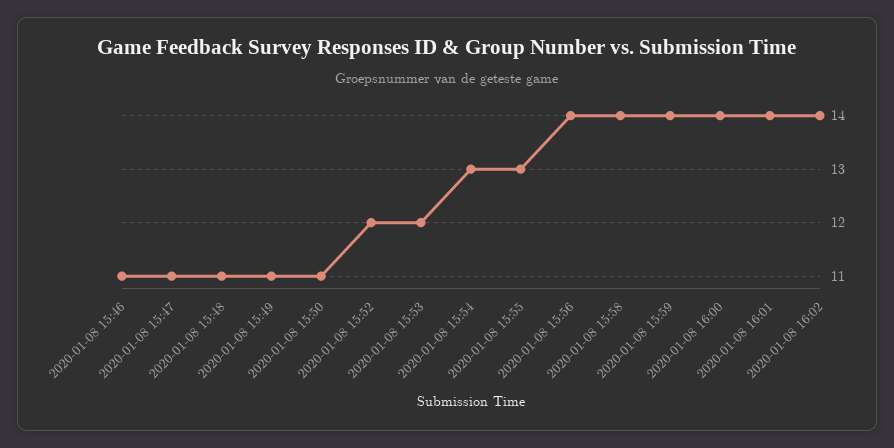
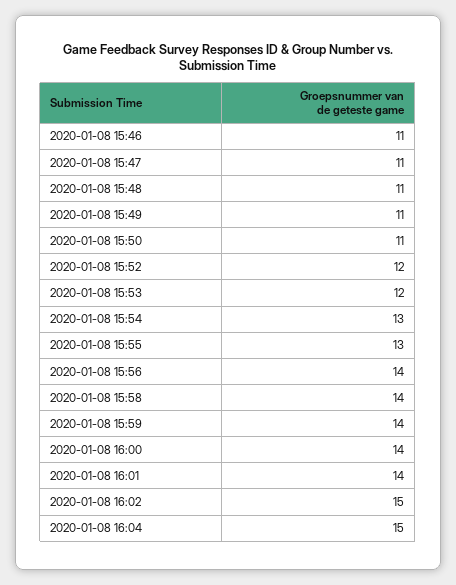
2020-01-08 16:02: 14 -> 15
2020-01-08 16:04: none -> 15

